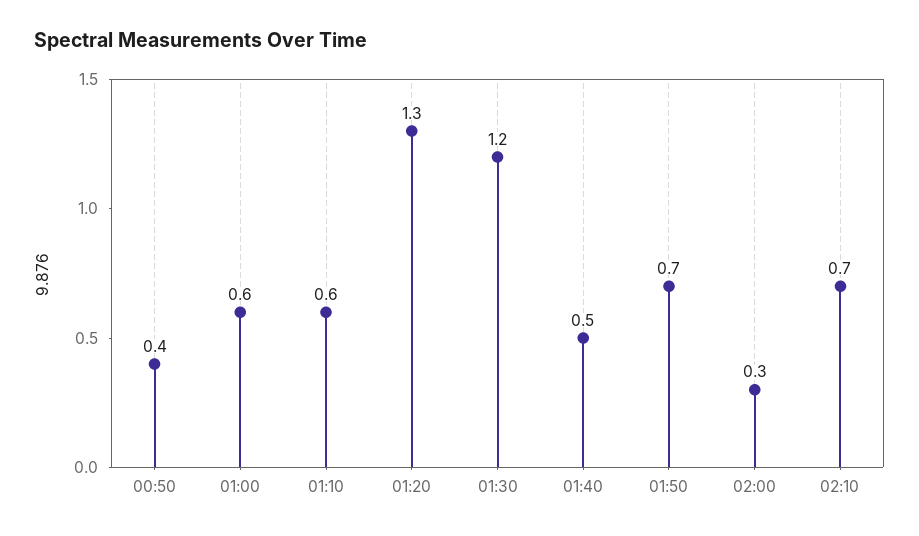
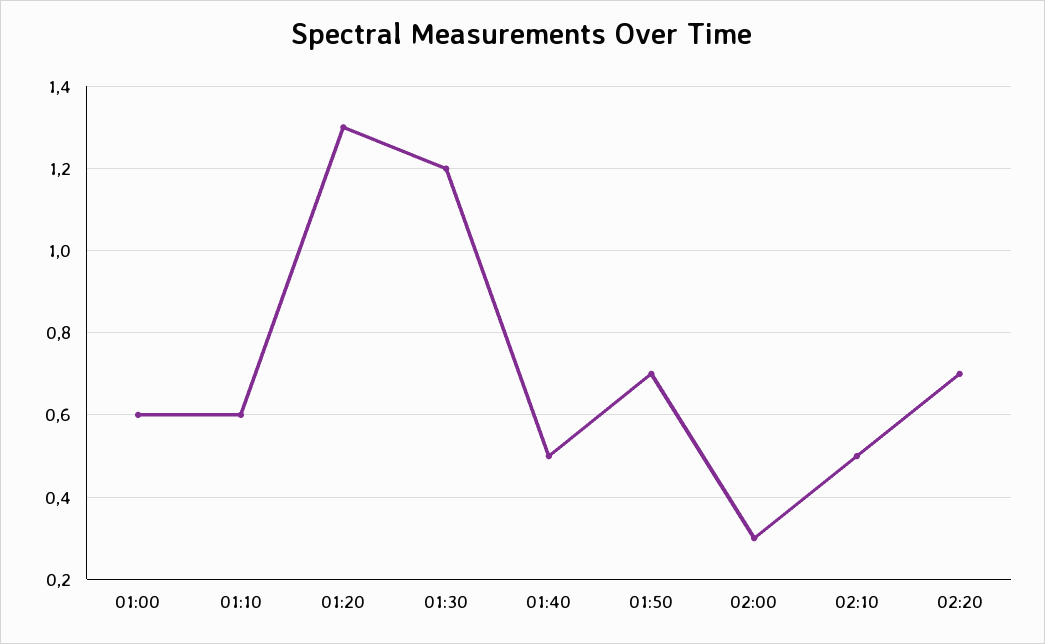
00:50: 0.4 -> none
02:10: 0.7 -> 0.5
02:20: none -> 0.7

